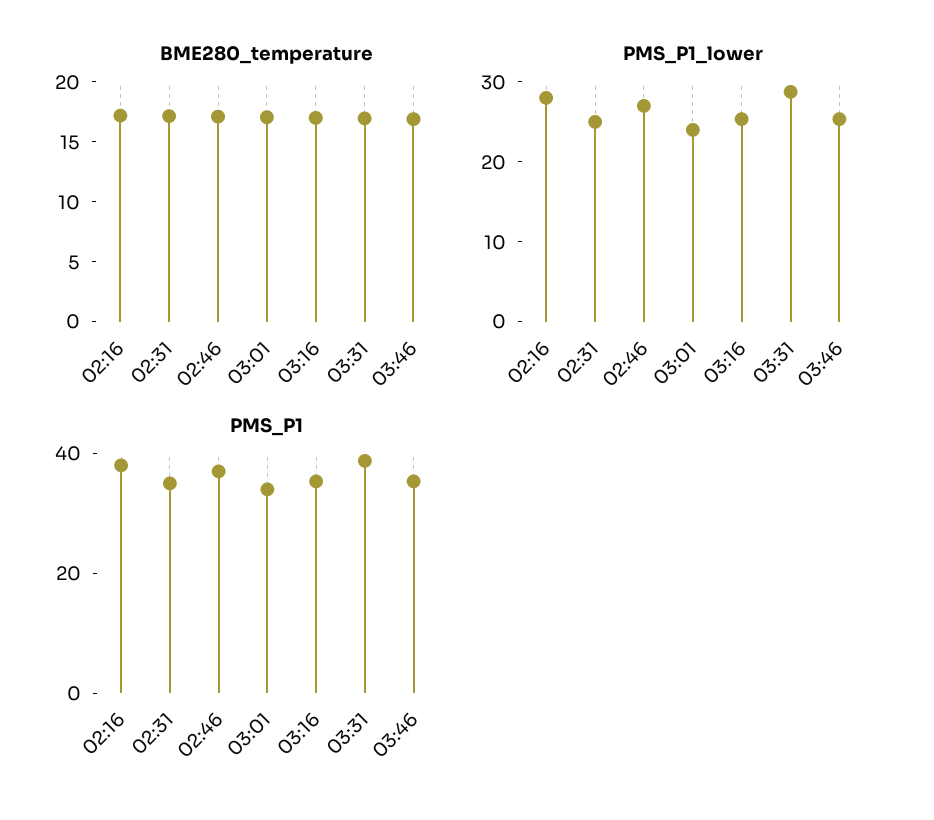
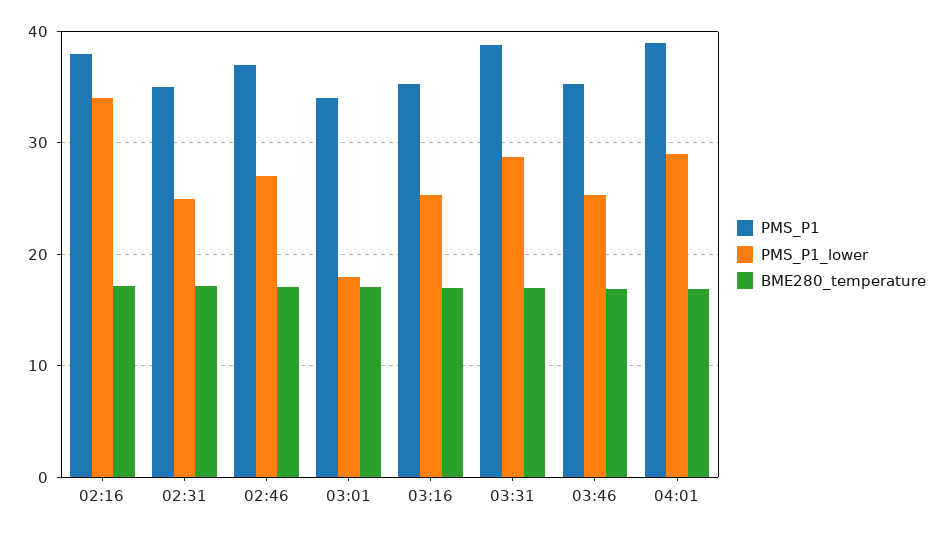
PMS_P1_lower, 02:16: 28 -> 34
PMS_P1_lower, 03:01: 24 -> 18
PMS_P1, 04:01: none -> 39
PMS_P1_lower, 04:01: none -> 29
BME280_temperature, 04:01: none -> 17

